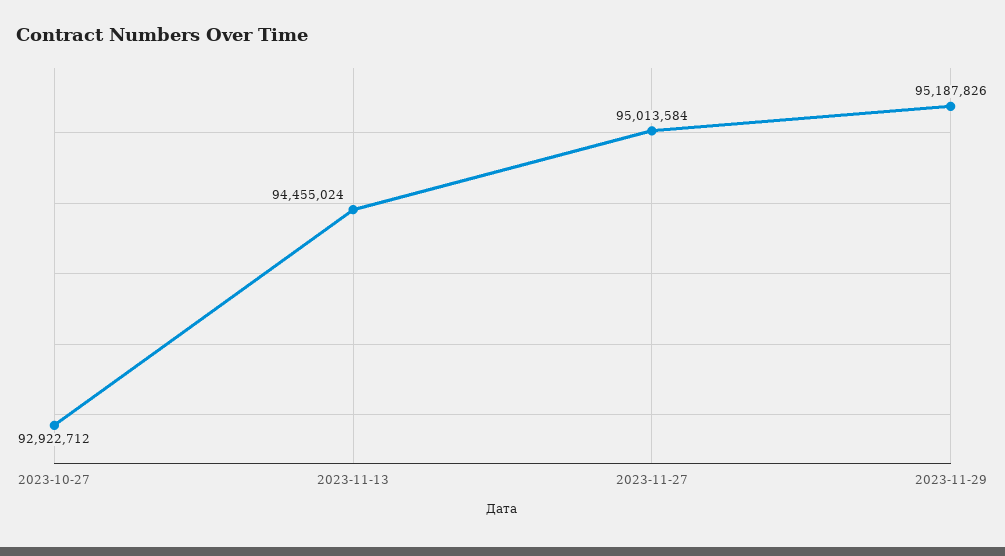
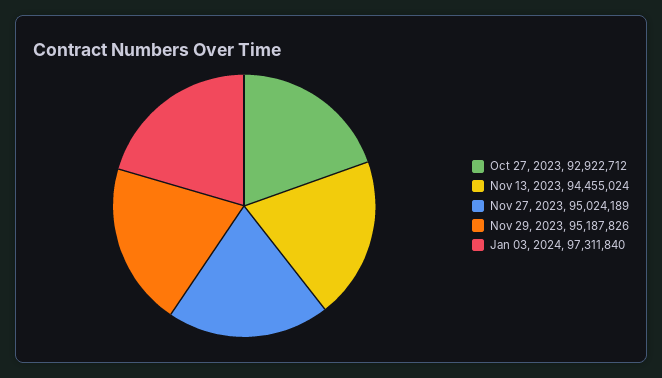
2023-11-27: 95013584 -> 95024189
Jan 03, 2024: none -> 97311840

